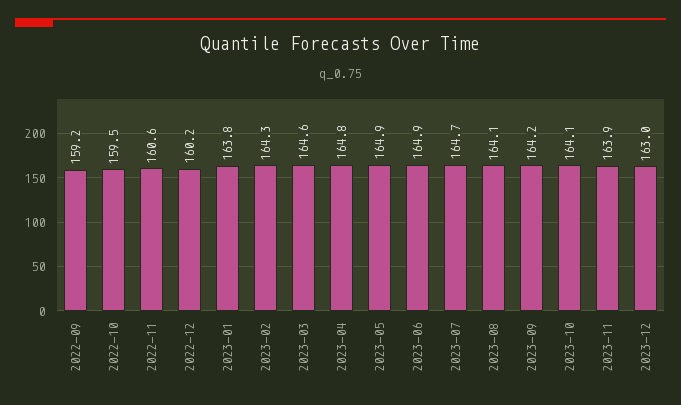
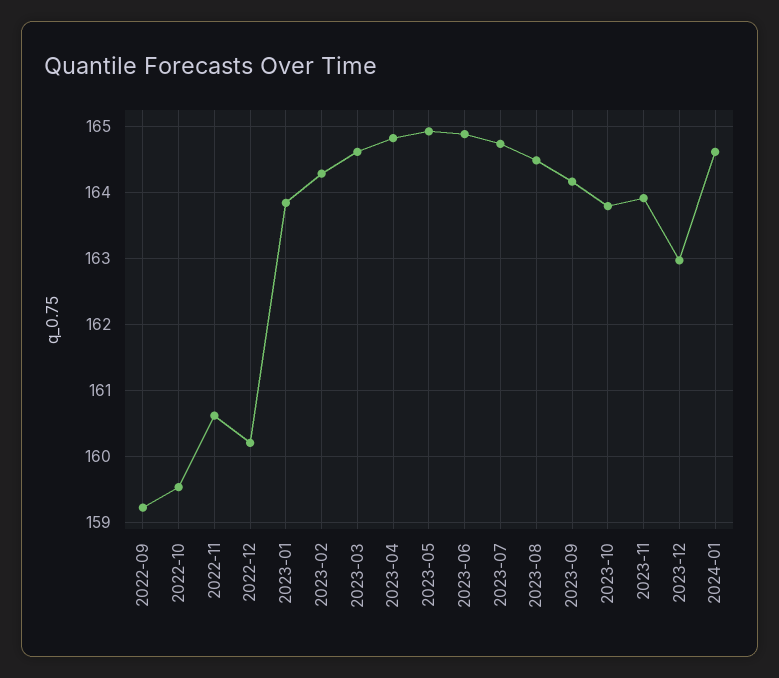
2023-08: 164.1 -> 164.5
2023-10: 164.1 -> 163.8
2024-01: none -> 164.6

